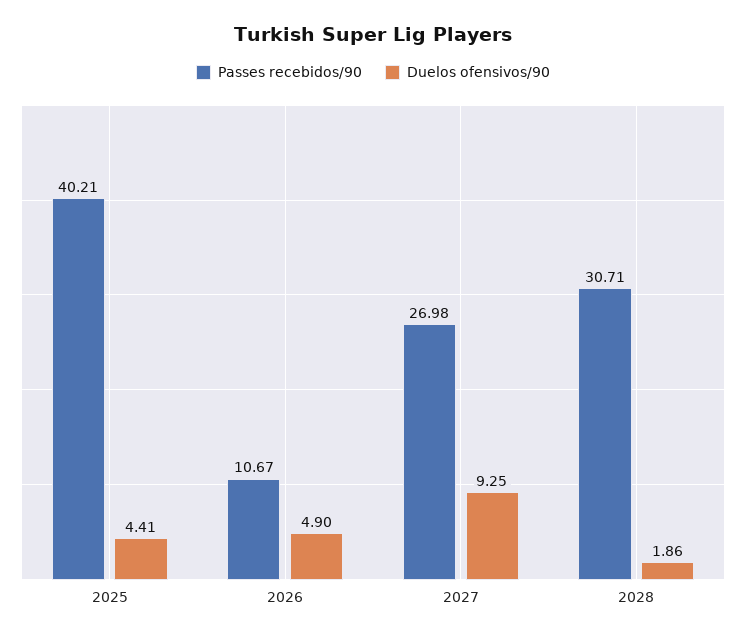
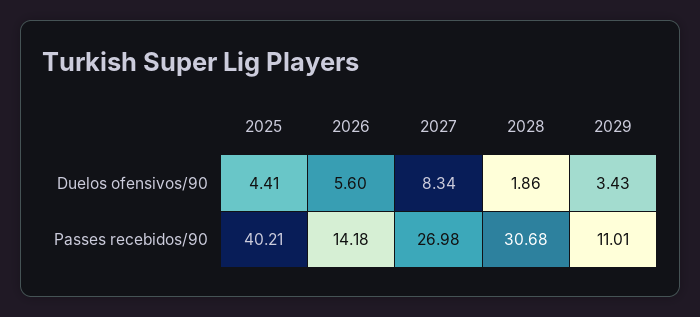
Passes recebidos/90, 2026: 10.67 -> 14.18
Duelos ofensivos/90, 2026: 4.9 -> 5.6
Duelos ofensivos/90, 2027: 9.25 -> 8.34
Passes recebidos/90, 2028: 30.71 -> 30.68
Duelos ofensivos/90, 2029: none -> 3.43
Passes recebidos/90, 2029: none -> 11.01

